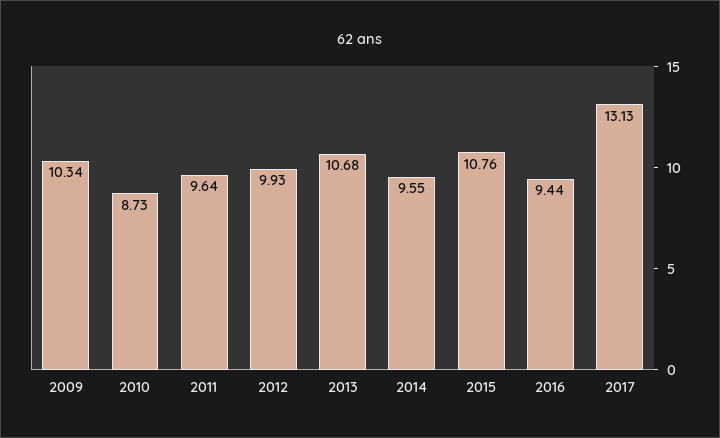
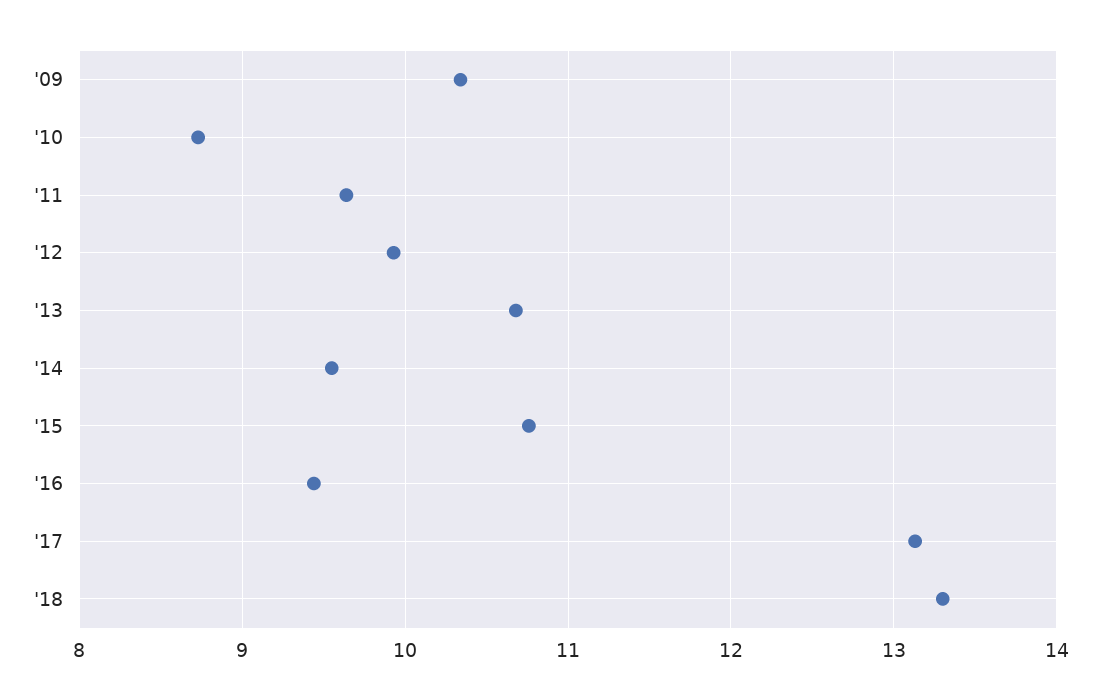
'18: none -> 13.3

